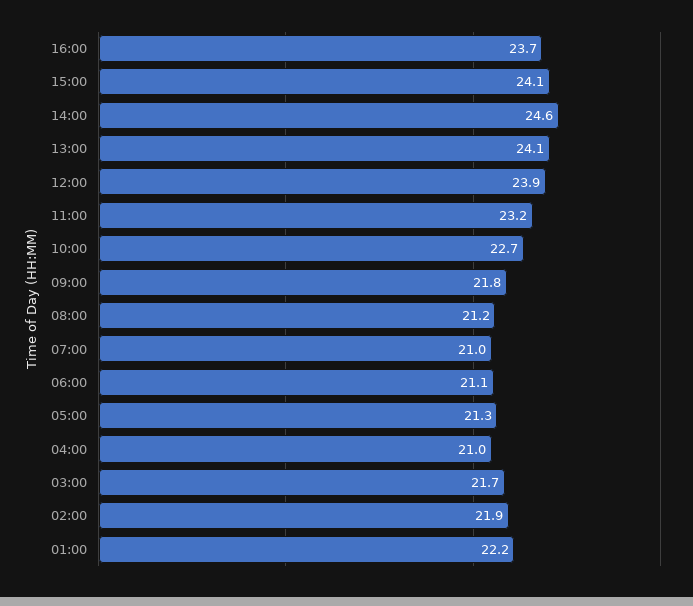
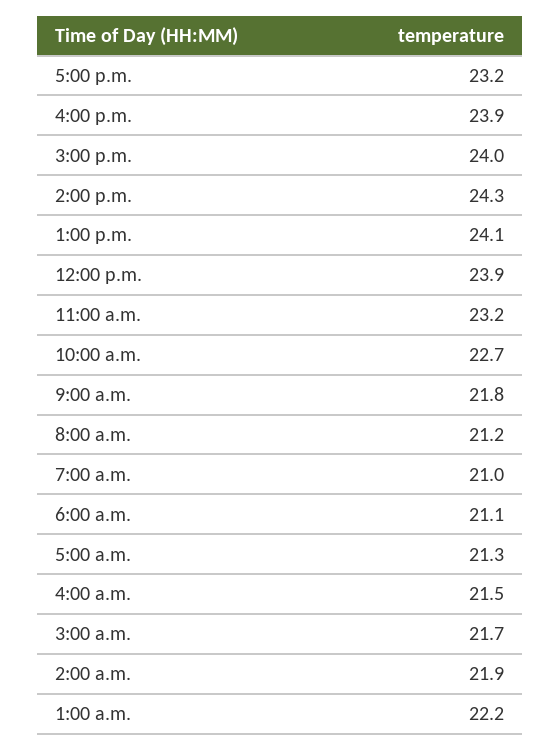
16:00: 23.7 -> 23.9
15:00: 24.1 -> 24
14:00: 24.6 -> 24.3
04:00: 21 -> 21.5
5:00 p.m.: none -> 23.2

